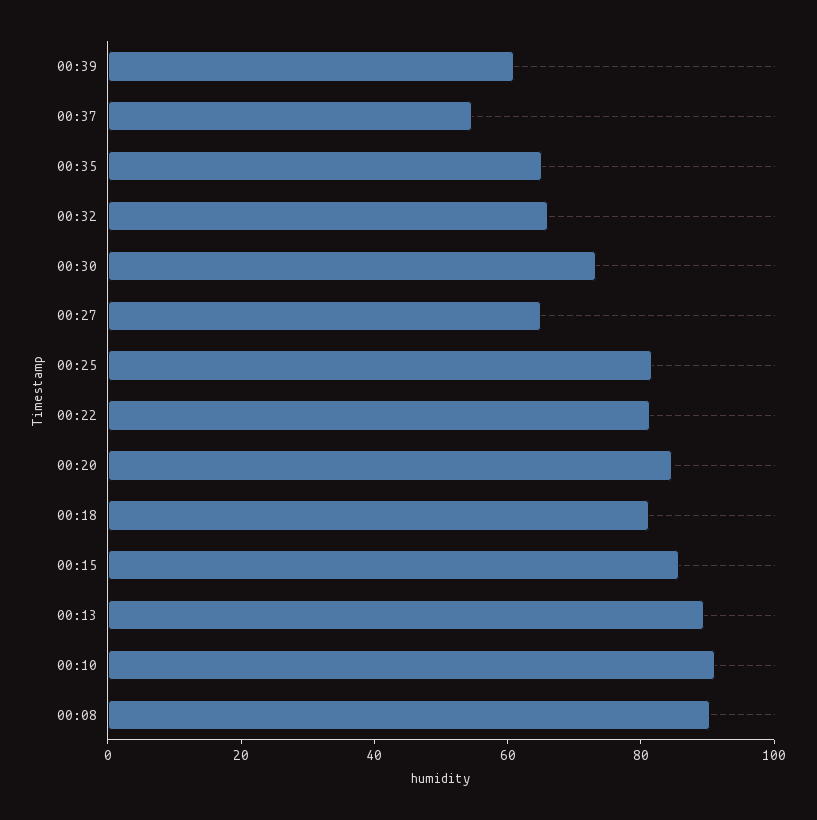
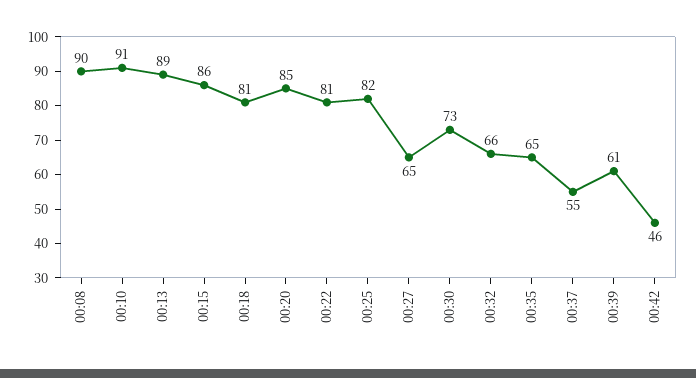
00:42: none -> 46

